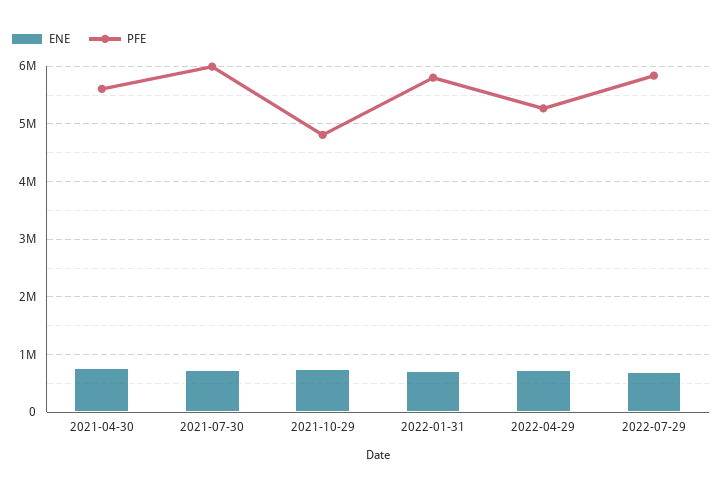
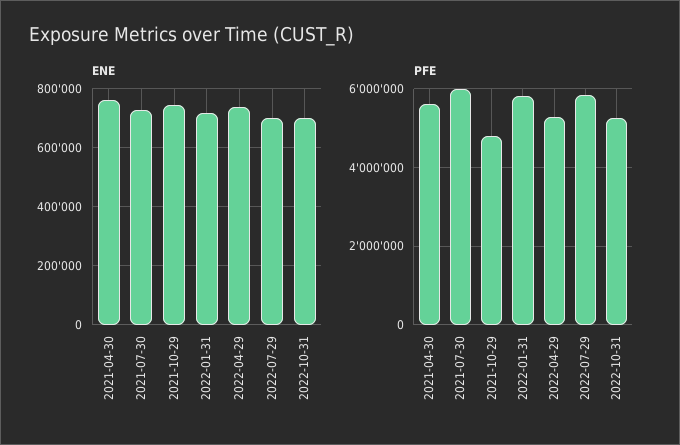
ENE, 2022-10-31: none -> 700000
PFE, 2022-10-31: none -> 5200000

